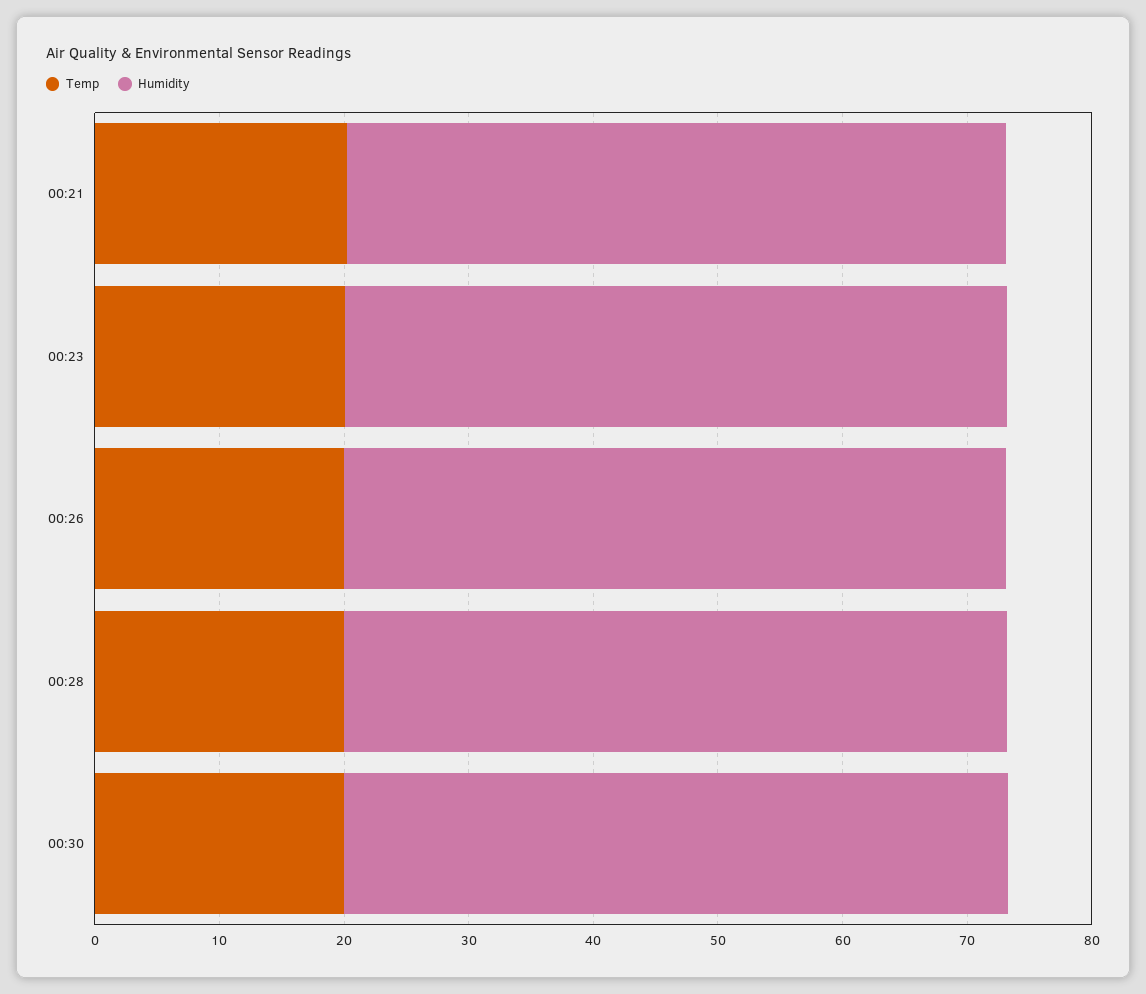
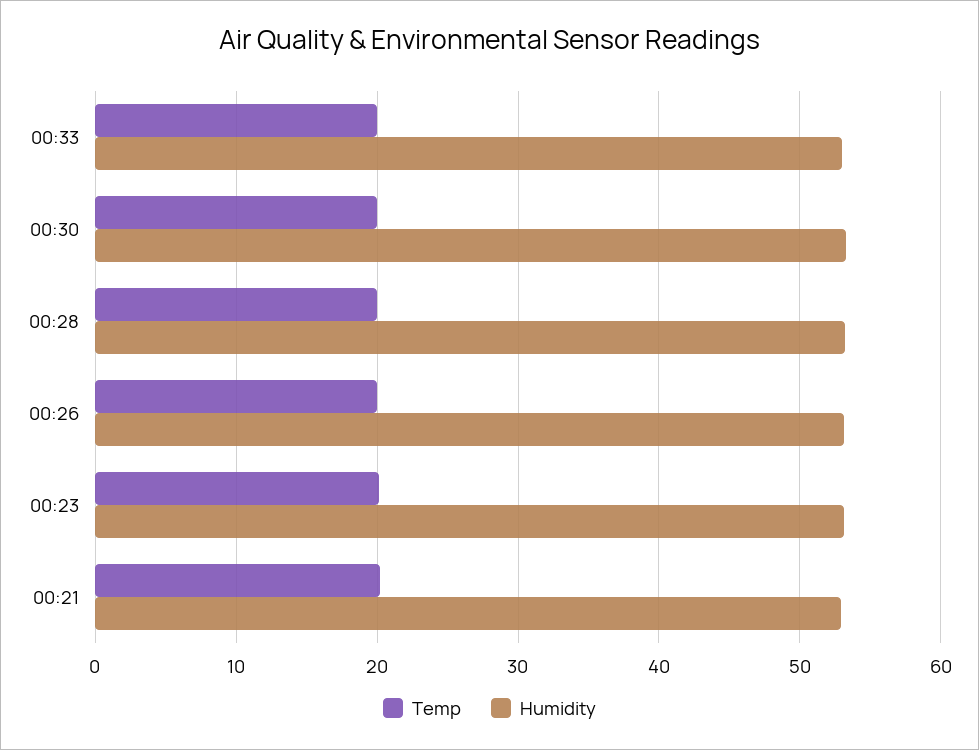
Temp, 00:33: none -> 20
Humidity, 00:33: none -> 53

